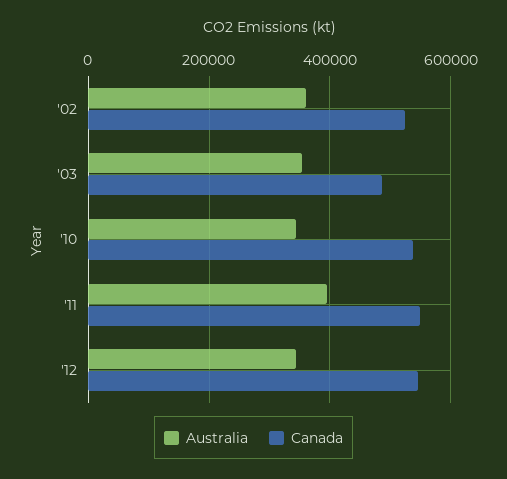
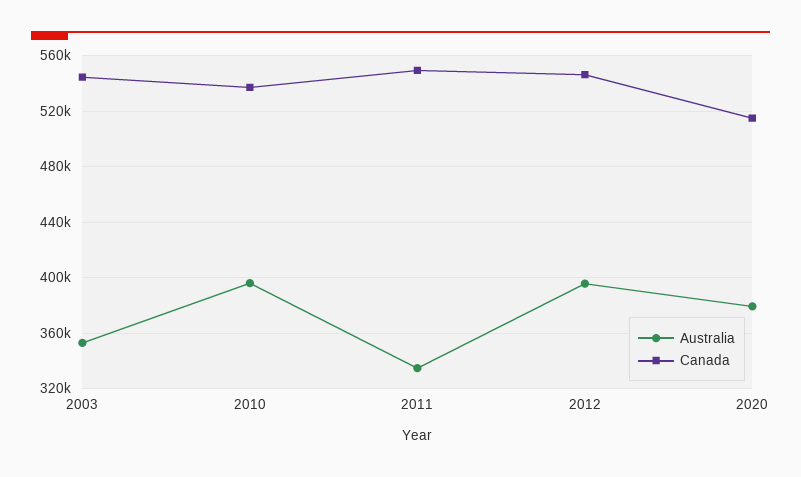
Australia, '02: 360000 -> none
Canada, '02: 520000 -> none
Canada, '03: 480000 -> 545000
Australia, '10: 340000 -> 395000
Australia, '11: 400000 -> 335000
Australia, '12: 340000 -> 395000
Australia, 2020: none -> 380000
Canada, 2020: none -> 515000

